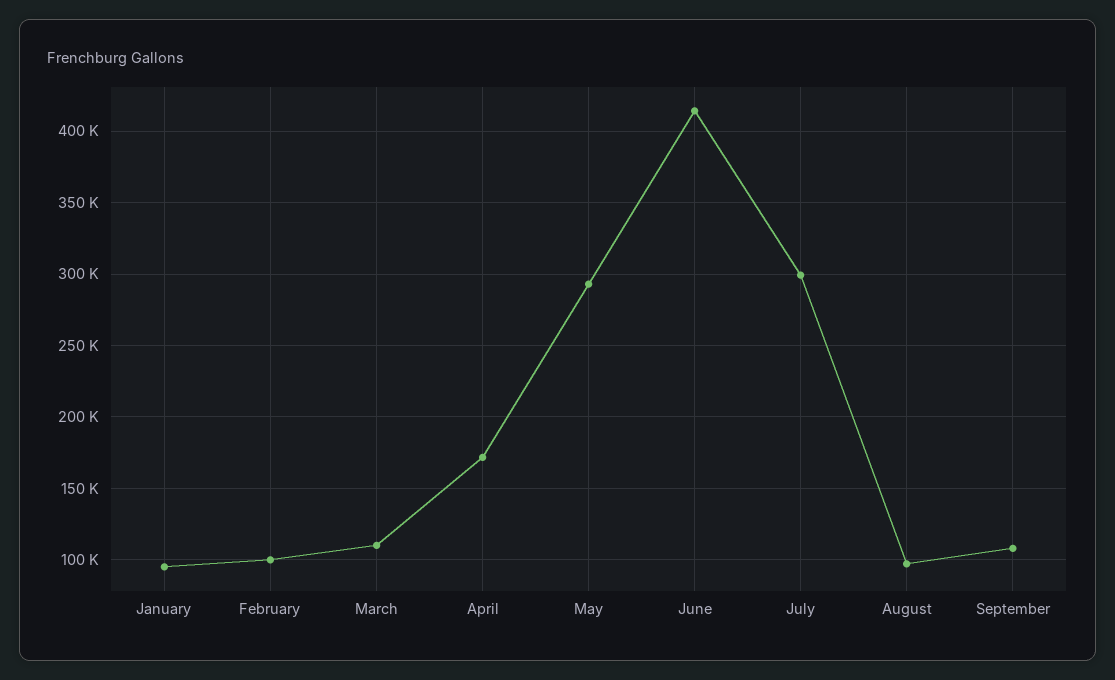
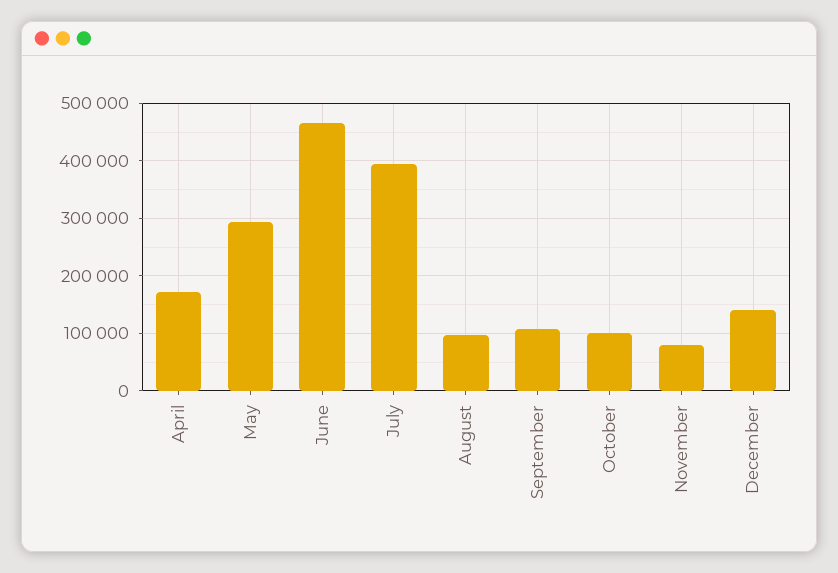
January: 95000 -> none
February: 100000 -> none
March: 110000 -> none
June: 415000 -> 460000
July: 300000 -> 400000
October: none -> 100000
November: none -> 80000
December: none -> 140000

